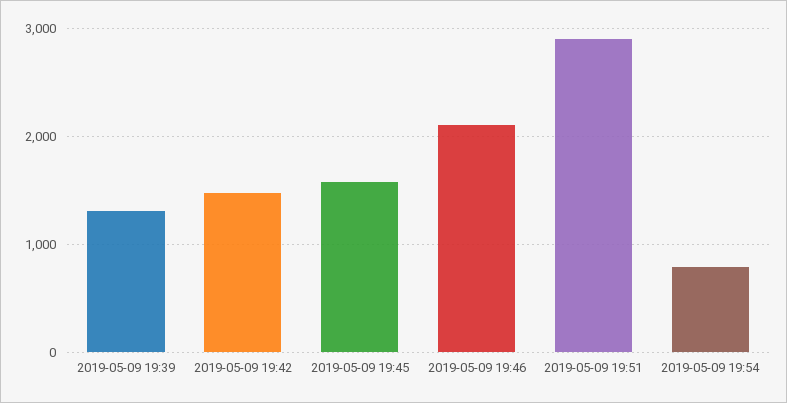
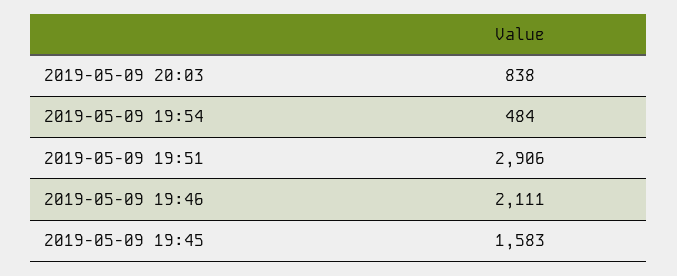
2019-05-09 19:39: 1300 -> none
2019-05-09 19:42: 1500 -> none
2019-05-09 19:54: 800 -> 484
2019-05-09 20:03: none -> 838

